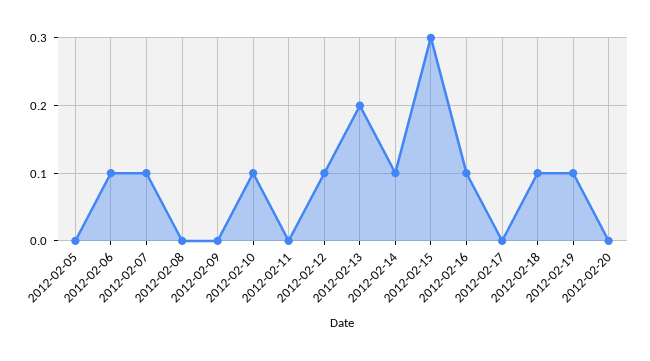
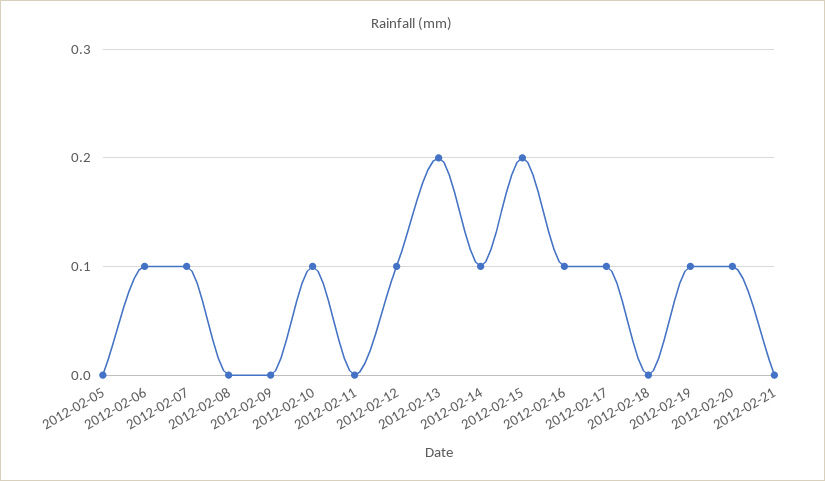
2012-02-15: 0.3 -> 0.2
2012-02-17: 0 -> 0.1
2012-02-18: 0.1 -> 0
2012-02-20: 0 -> 0.1
2012-02-21: none -> 0

